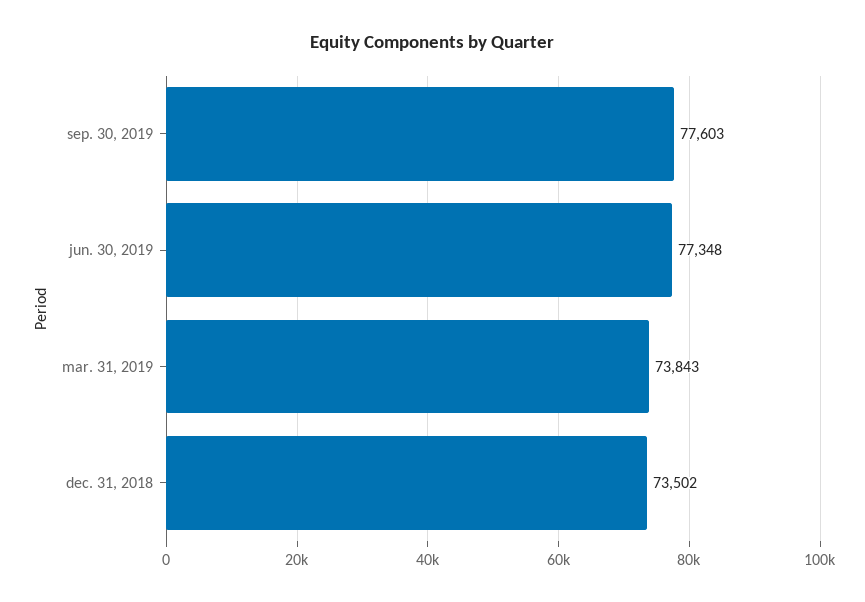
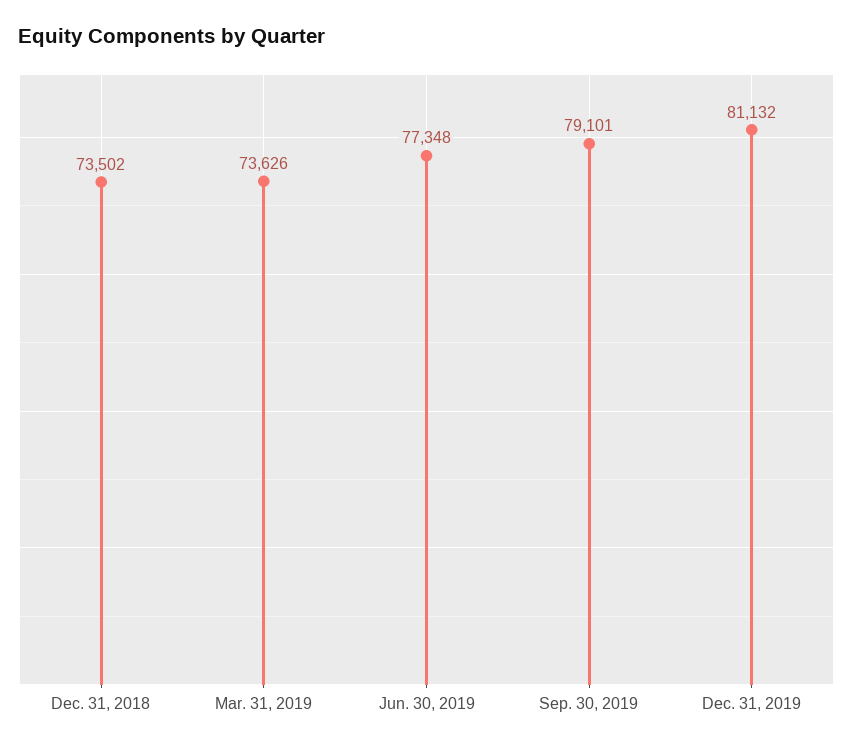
sep. 30, 2019: 77603 -> 79101
mar. 31, 2019: 73843 -> 73626
Dec. 31, 2019: none -> 81132

